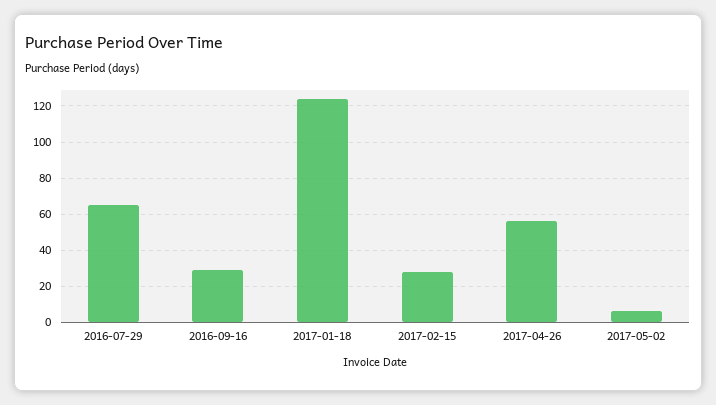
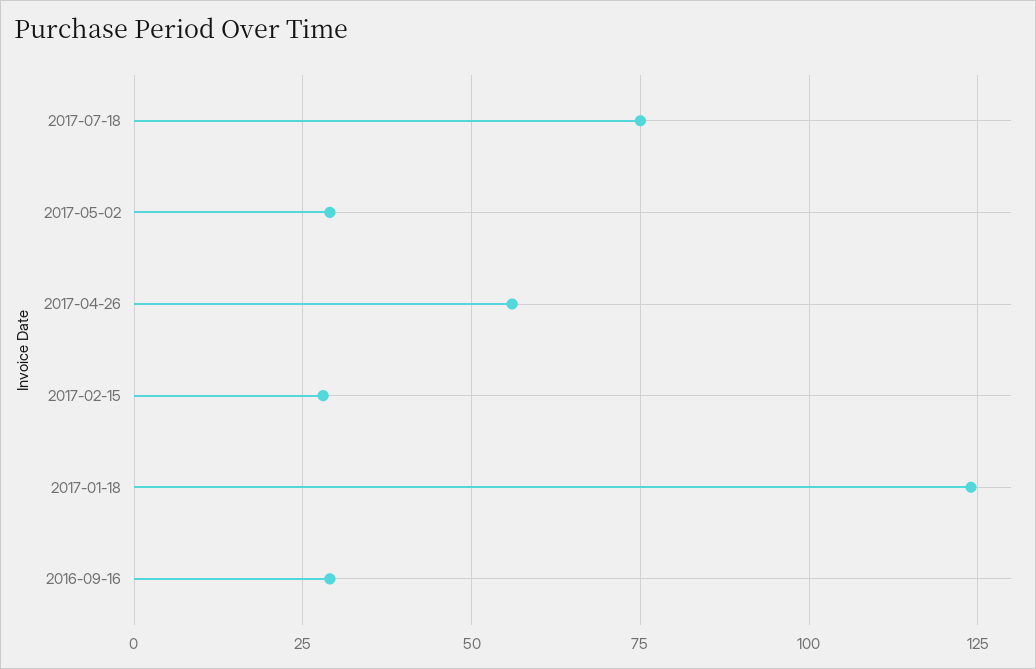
2016-07-29: 65 -> none
2017-05-02: 5 -> 30
2017-07-18: none -> 75

